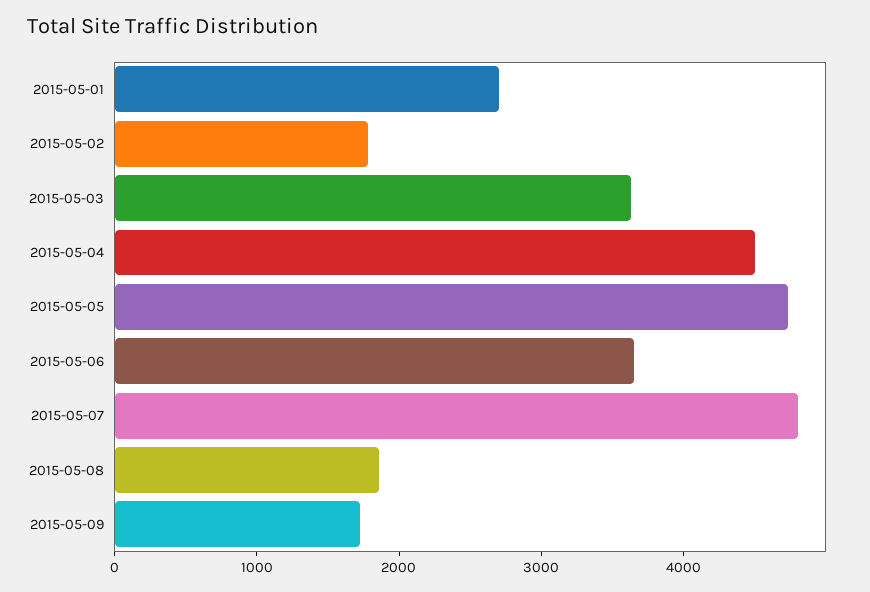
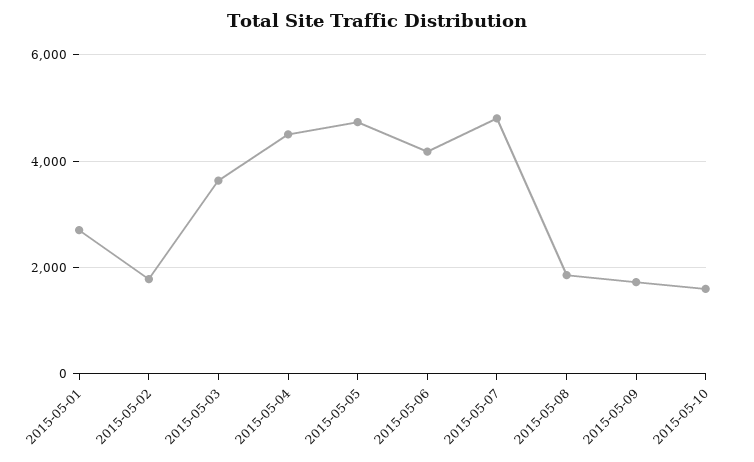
2015-05-06: 3600 -> 4200
2015-05-10: none -> 1600

